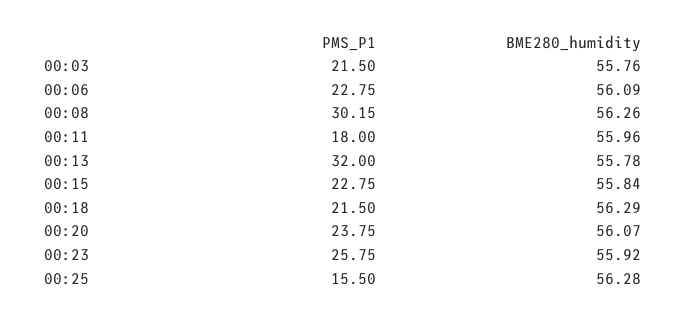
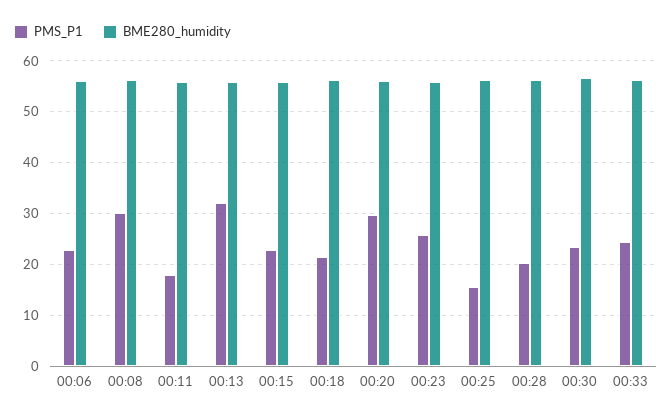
PMS_P1, 00:03: 21.5 -> none
BME280_humidity, 00:03: 55.76 -> none
PMS_P1, 00:20: 23.75 -> 30
PMS_P1, 00:28: none -> 20
BME280_humidity, 00:28: none -> 56
PMS_P1, 00:30: none -> 24
BME280_humidity, 00:30: none -> 56
PMS_P1, 00:33: none -> 24
BME280_humidity, 00:33: none -> 56

